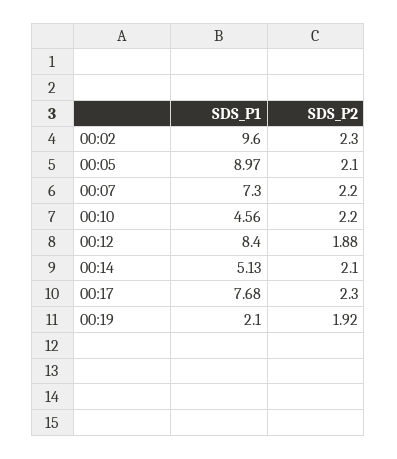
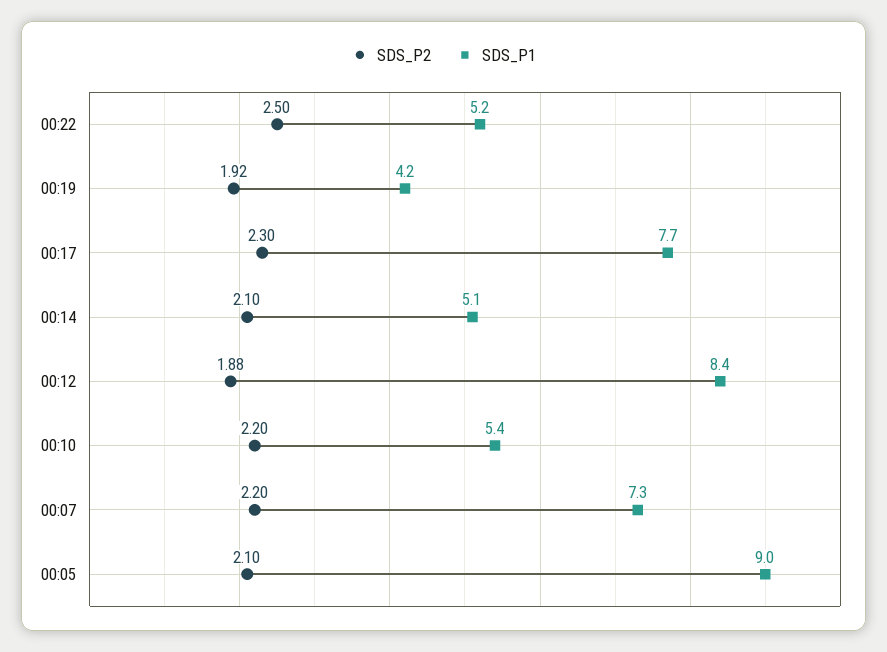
SDS_P1, 00:02: 9.6 -> none
SDS_P2, 00:02: 2.3 -> none
SDS_P1, 00:10: 4.56 -> 5.4
SDS_P1, 00:19: 2.1 -> 4.2
SDS_P2, 00:22: none -> 2.5
SDS_P1, 00:22: none -> 5.2

